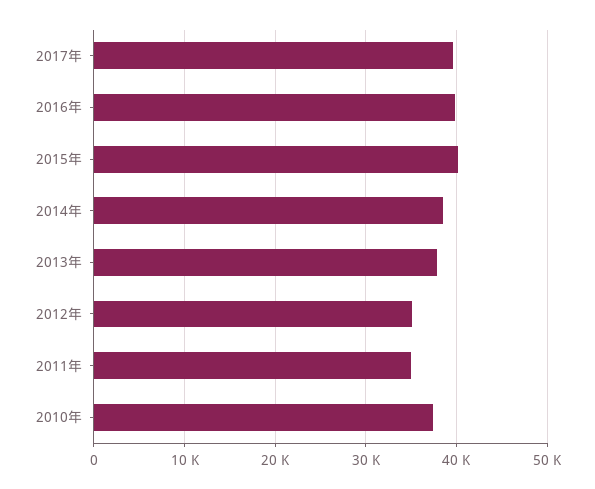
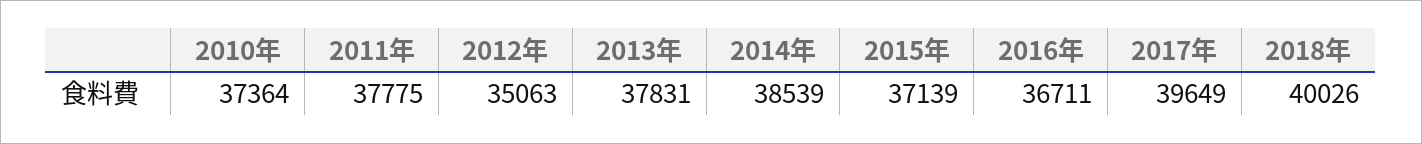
2016年: 40000 -> 36711
2015年: 40000 -> 37139
2011年: 35000 -> 37775
2018年: none -> 40026

